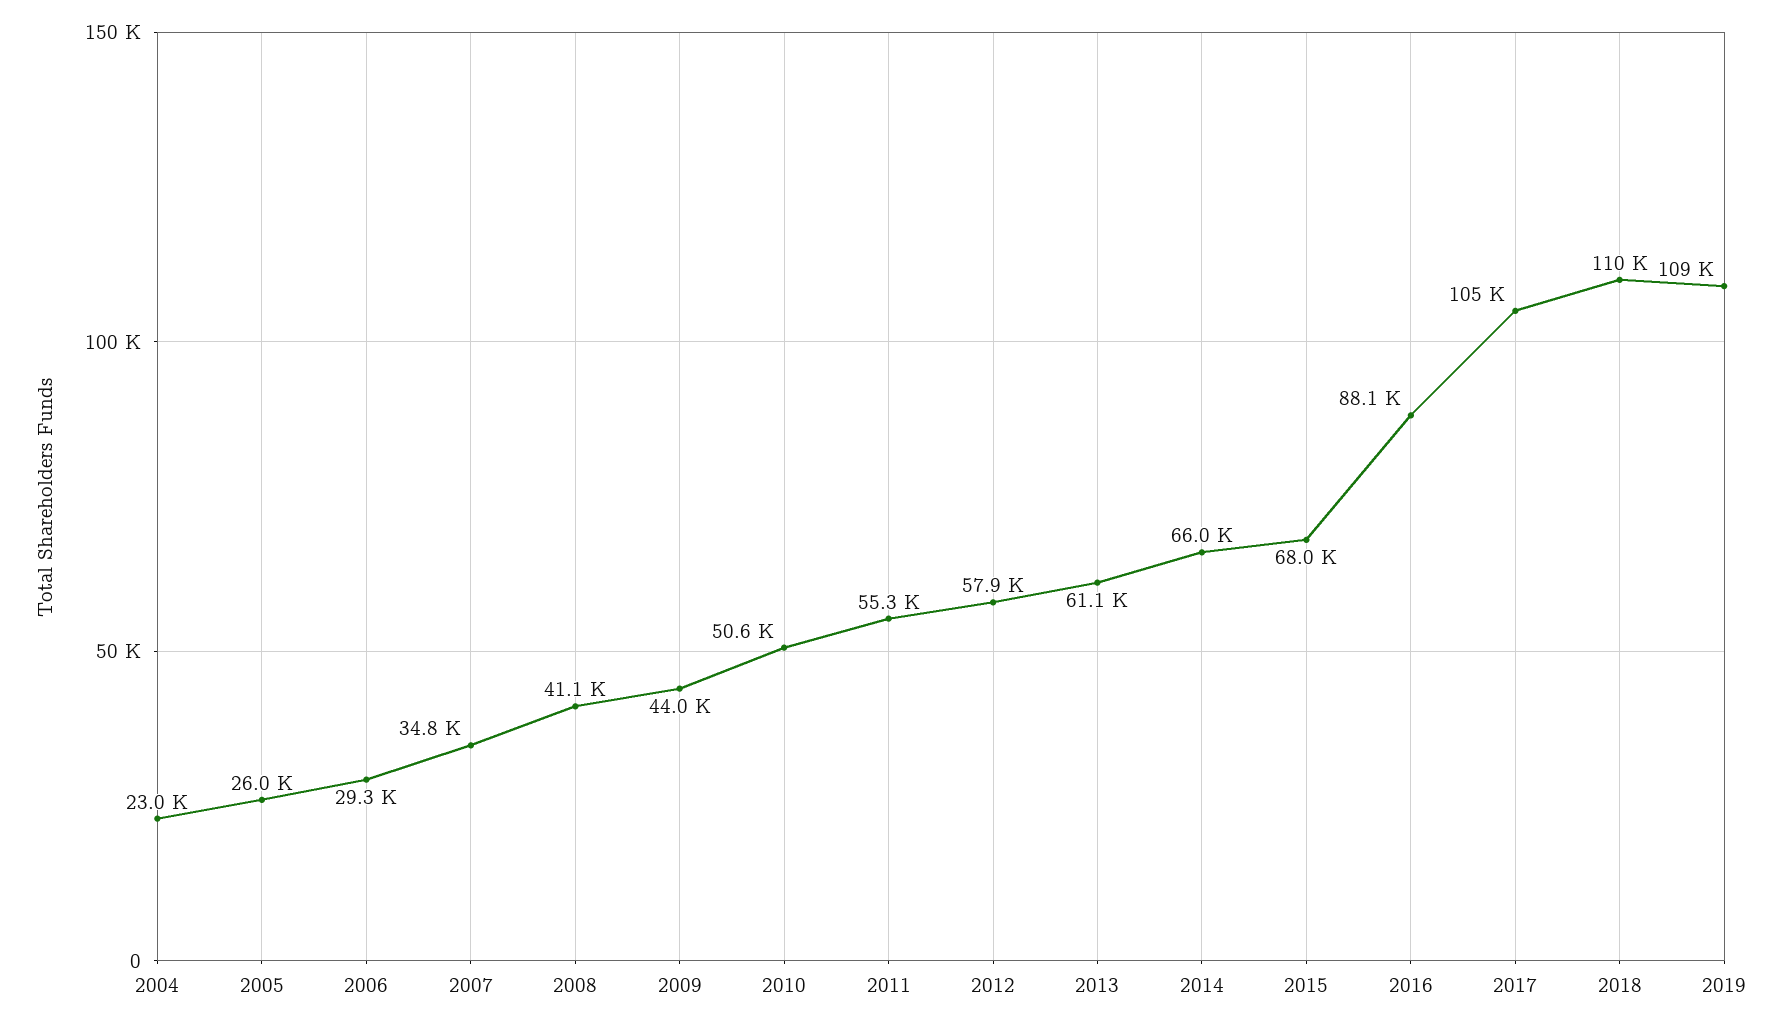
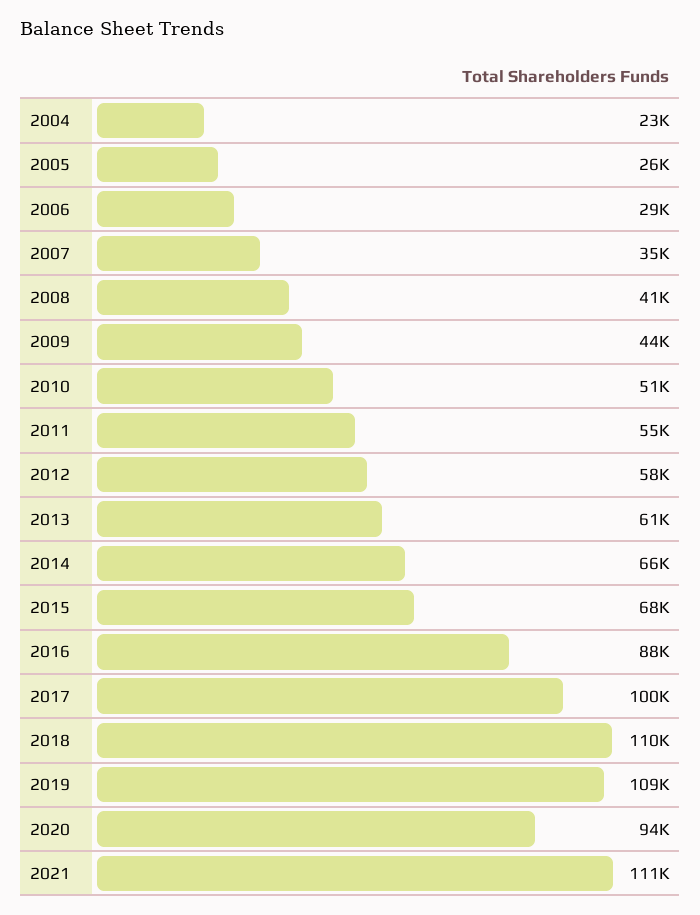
2017: 105000 -> 100000
2020: none -> 94000
2021: none -> 111000

